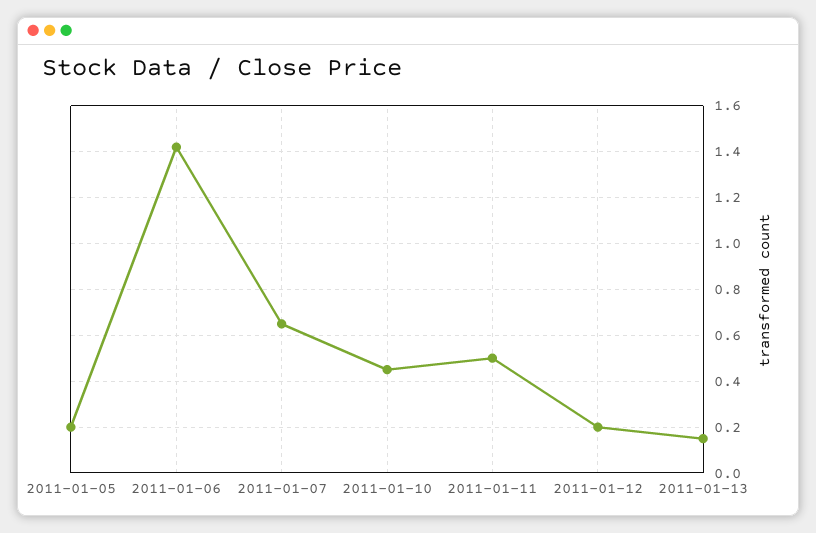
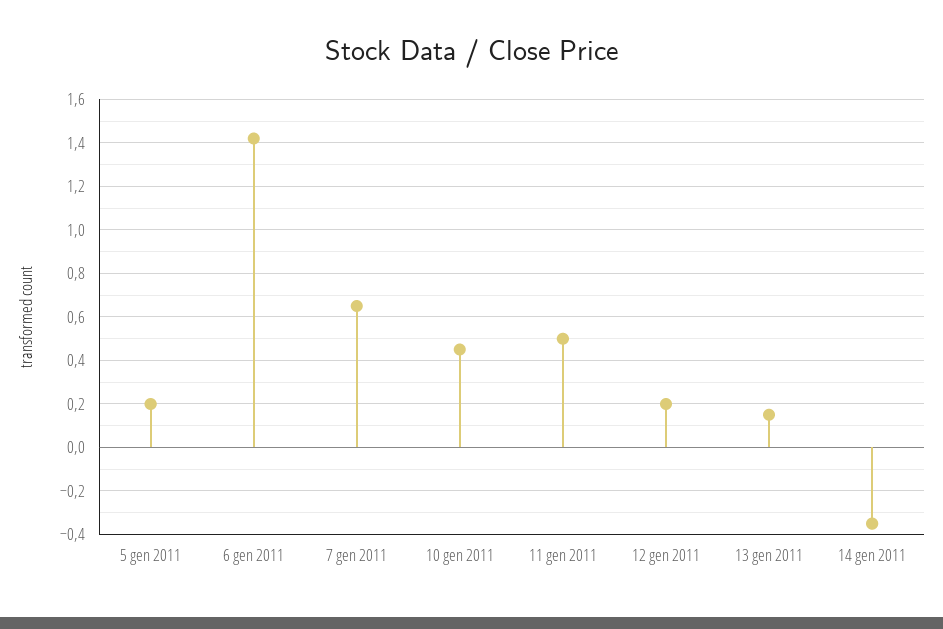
14 gen 2011: none -> -0.35

